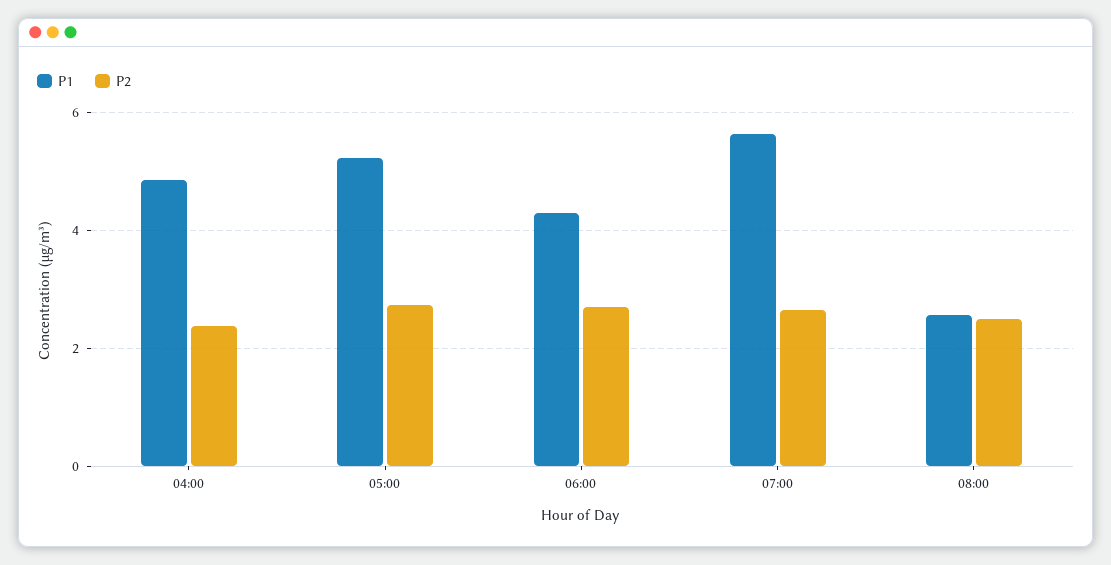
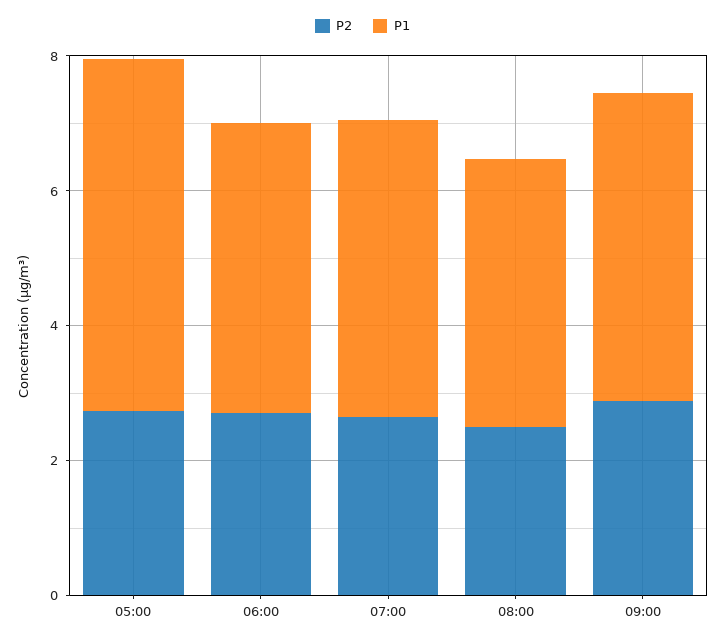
P1, 04:00: 4.8 -> none
P2, 04:00: 2.4 -> none
P1, 07:00: 5.6 -> 4.5
P1, 08:00: 2.6 -> 4
P2, 09:00: none -> 3
P1, 09:00: none -> 4.5

